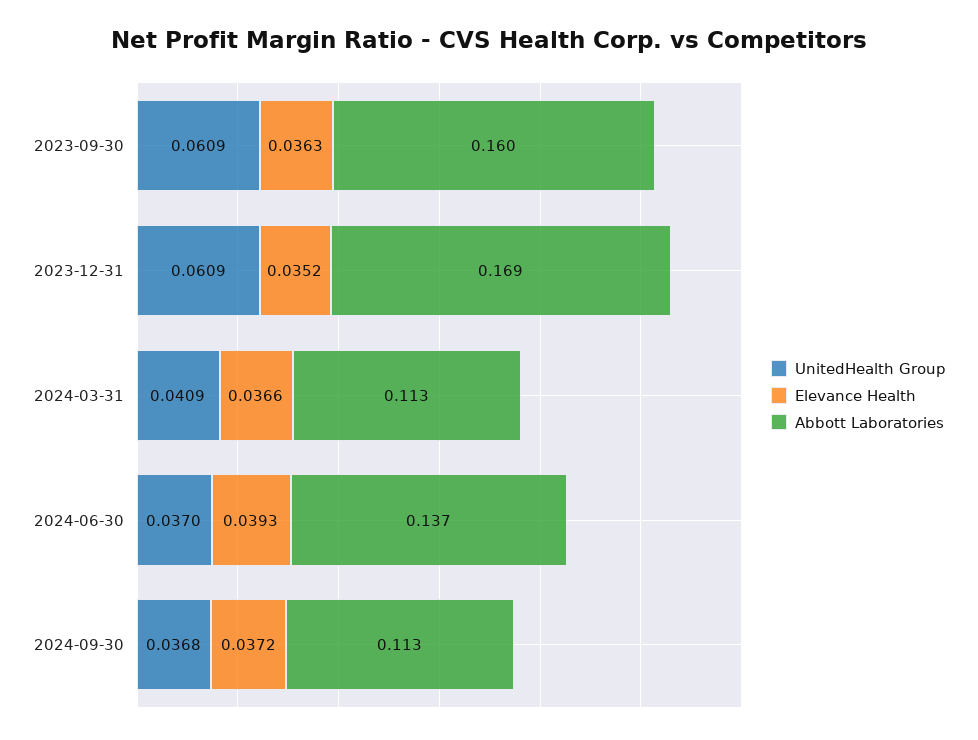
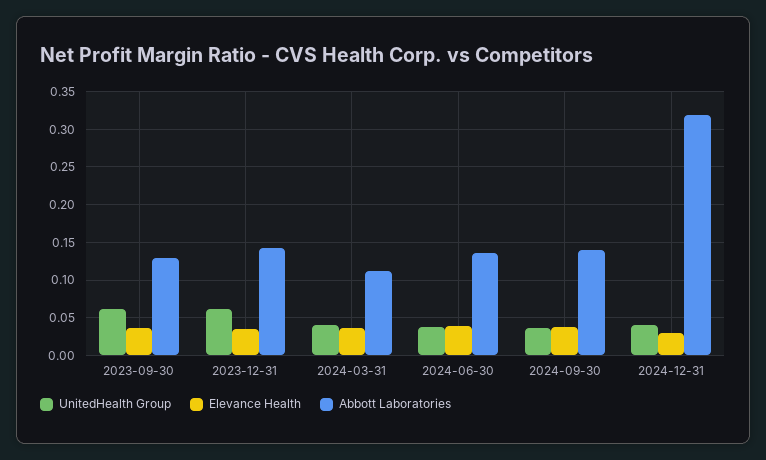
Abbott Laboratories, 2023-09-30: 0.16 -> 0.13
Abbott Laboratories, 2023-12-31: 0.169 -> 0.14
Abbott Laboratories, 2024-09-30: 0.113 -> 0.14
UnitedHealth Group, 2024-12-31: none -> 0.04
Elevance Health, 2024-12-31: none -> 0.03
Abbott Laboratories, 2024-12-31: none -> 0.32

